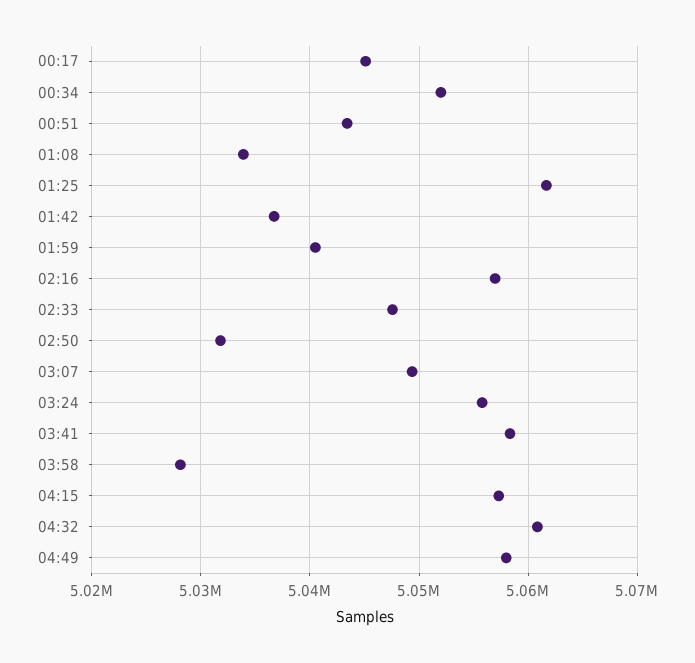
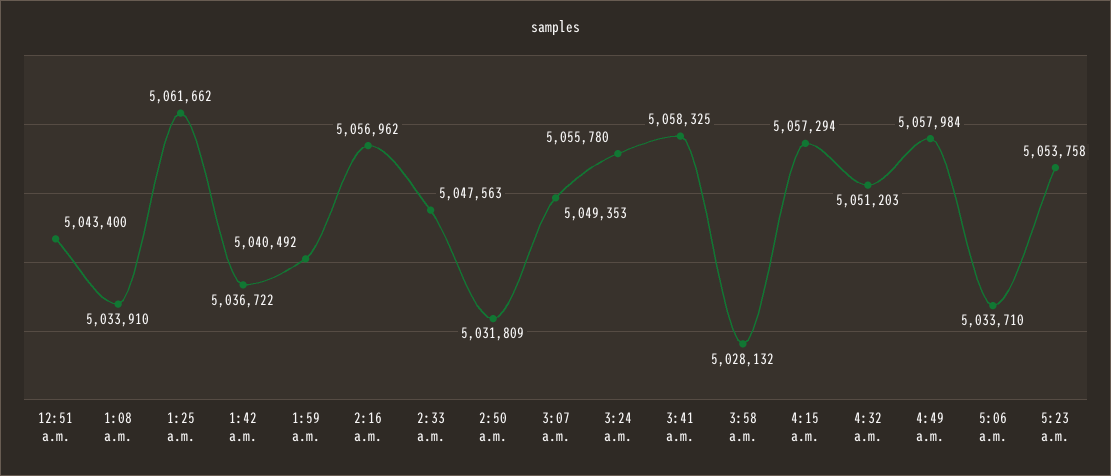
00:17: 5045000 -> none
00:34: 5052000 -> none
04:32: 5061000 -> 5051203
5:06 a.m.: none -> 5033710
5:23 a.m.: none -> 5053758

